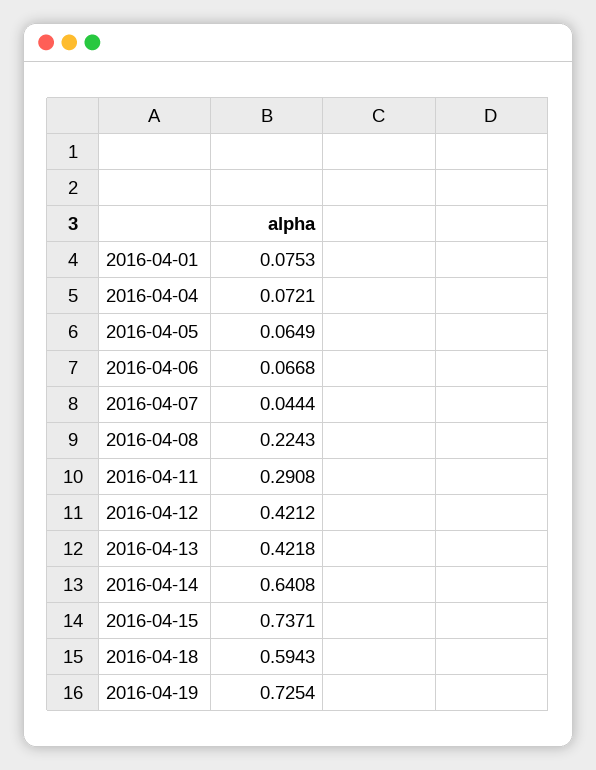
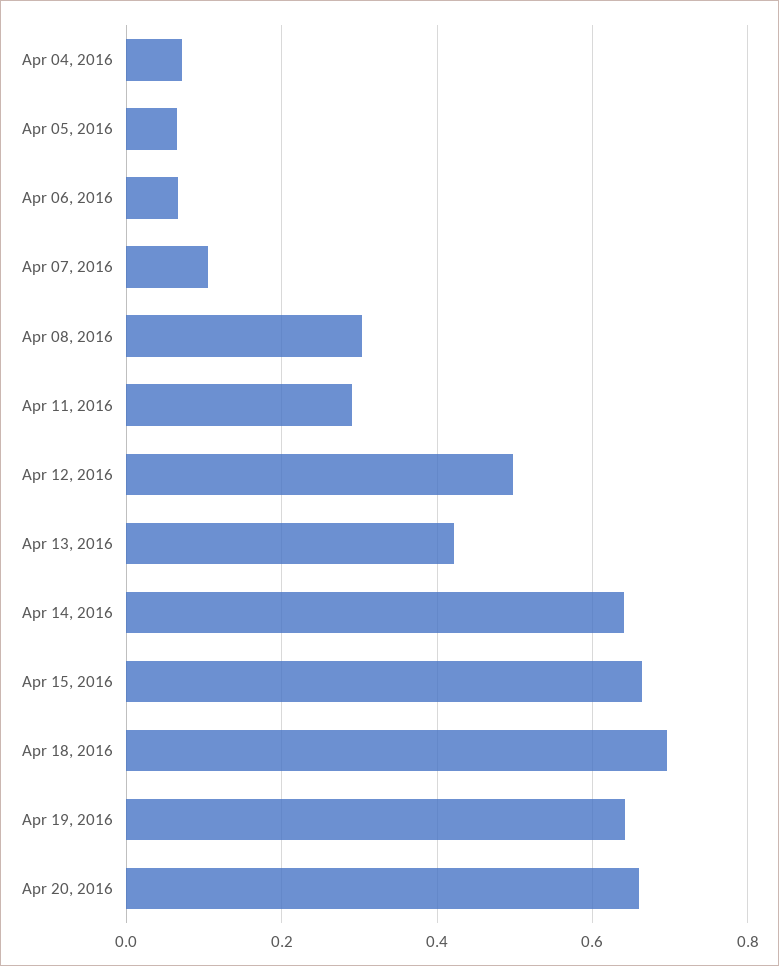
2016-04-01: 0.0753 -> none
2016-04-07: 0.0444 -> 0.1
2016-04-08: 0.2243 -> 0.3
2016-04-12: 0.4212 -> 0.5
2016-04-15: 0.7371 -> 0.66
2016-04-18: 0.5943 -> 0.7
2016-04-19: 0.7254 -> 0.64
Apr 20, 2016: none -> 0.66

